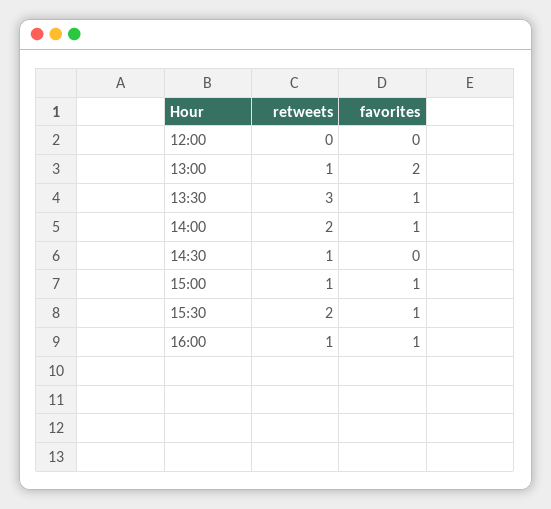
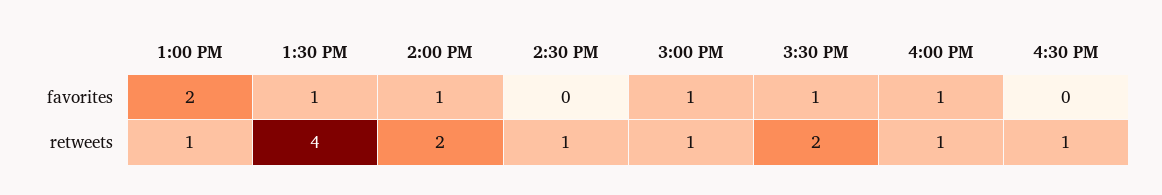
retweets, 12:00: 0 -> none
favorites, 12:00: 0 -> none
retweets, 13:30: 3 -> 4
favorites, 4:30 PM: none -> 0
retweets, 4:30 PM: none -> 1

